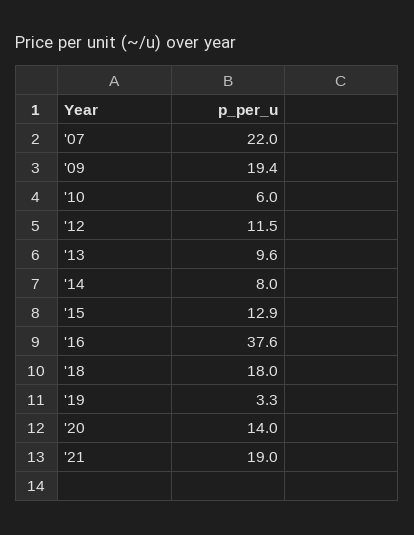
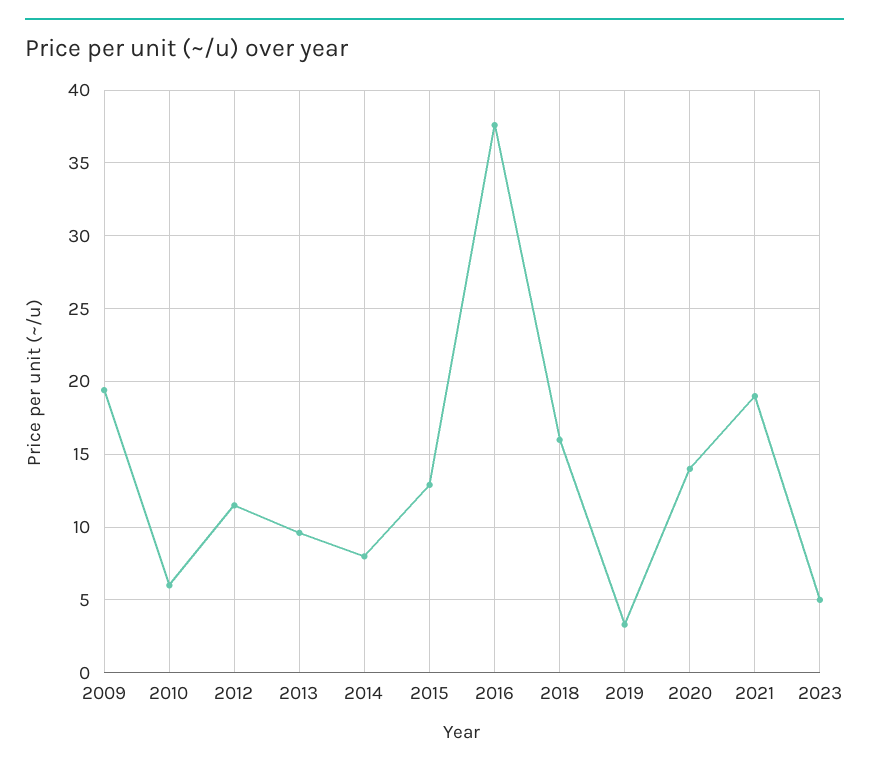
'07: 22 -> none
'18: 18 -> 16
2023: none -> 5

